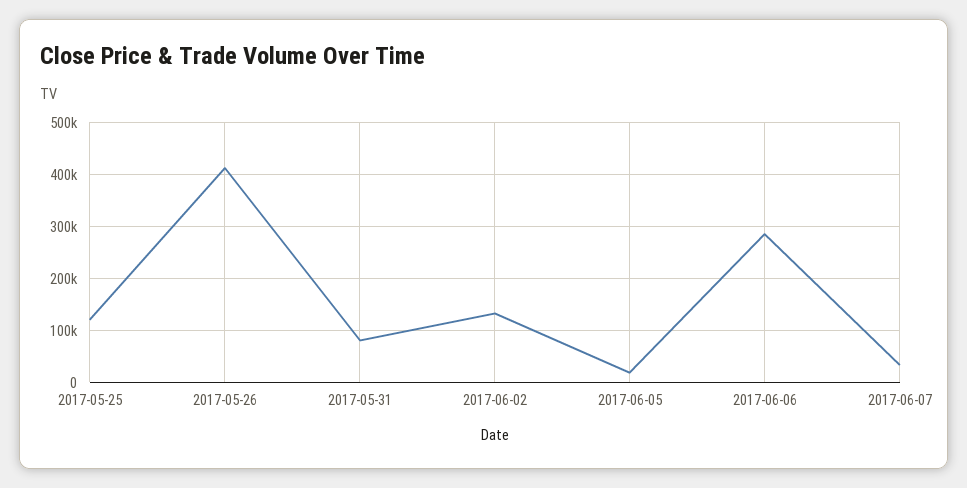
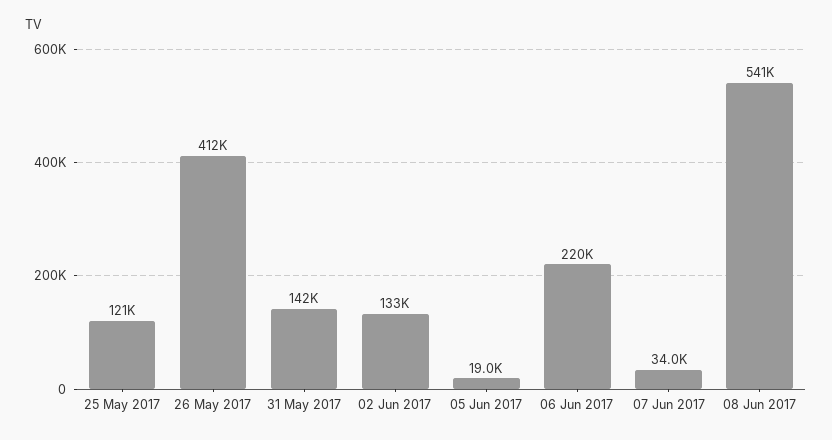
2017-05-31: 80000 -> 142000
2017-06-06: 280000 -> 220000
08 Jun 2017: none -> 541000

